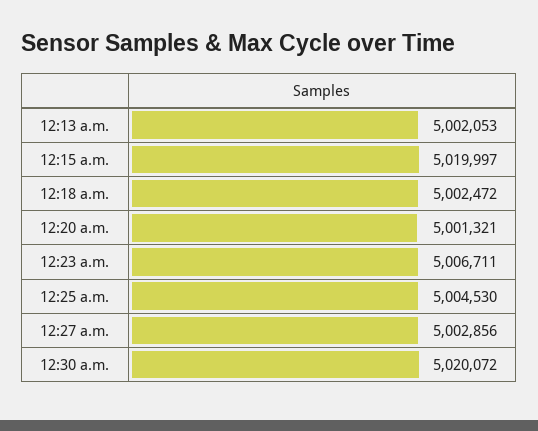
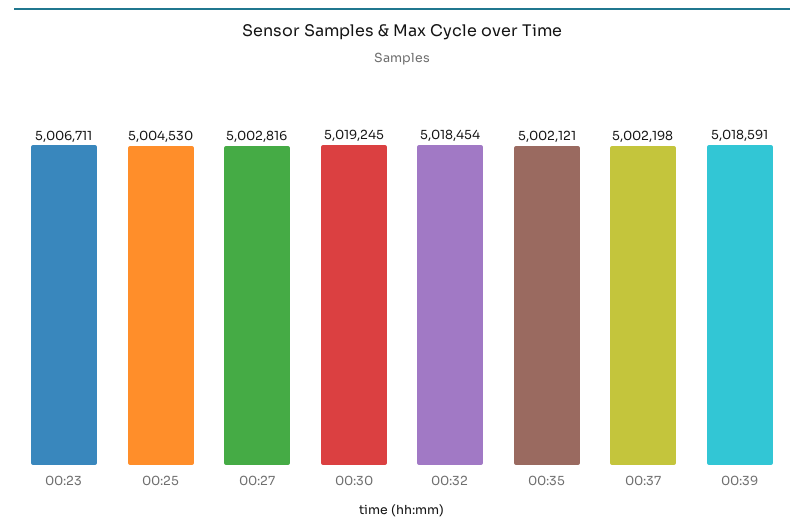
12:13 a.m.: 5002053 -> none
12:15 a.m.: 5019997 -> none
12:18 a.m.: 5002472 -> none
12:20 a.m.: 5001321 -> none
12:27 a.m.: 5002856 -> 5002816
12:30 a.m.: 5020072 -> 5019245
00:32: none -> 5018454
00:35: none -> 5002121
00:37: none -> 5002198
00:39: none -> 5018591

